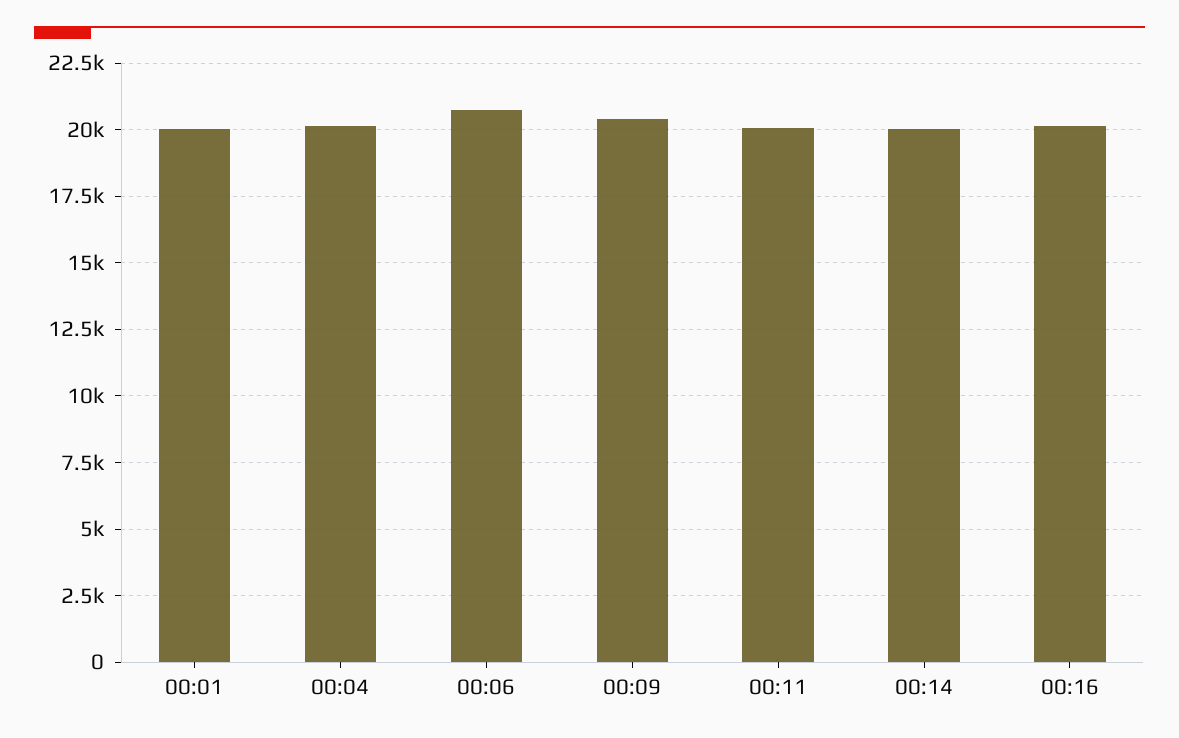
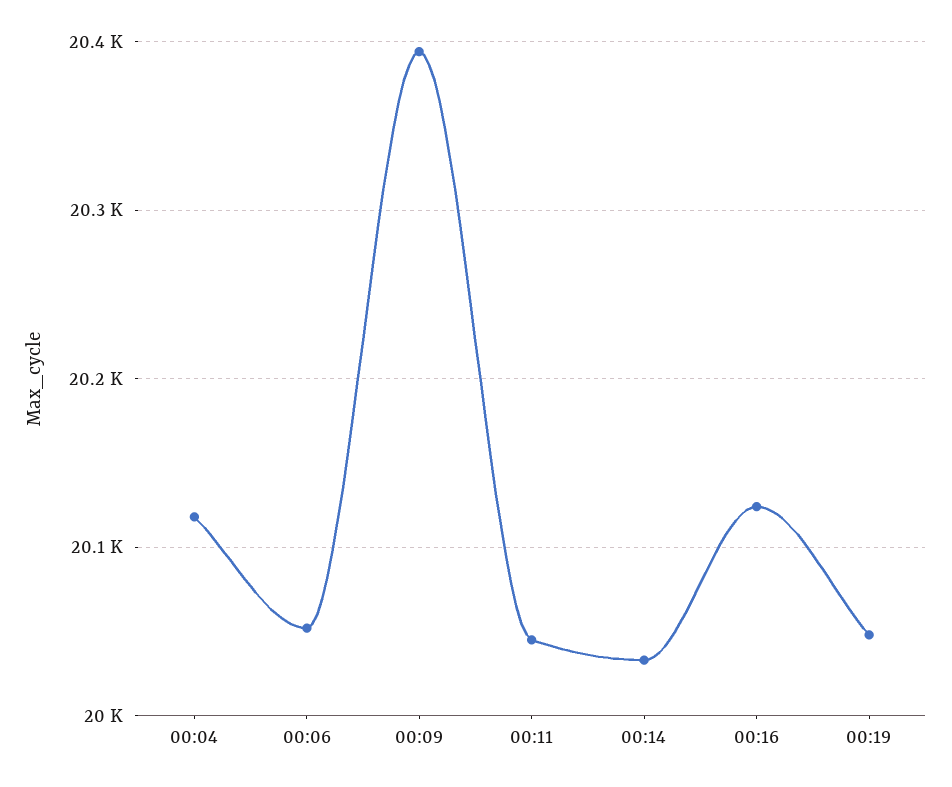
00:01: 20000 -> none
00:06: 20750 -> 20050
00:19: none -> 20050

